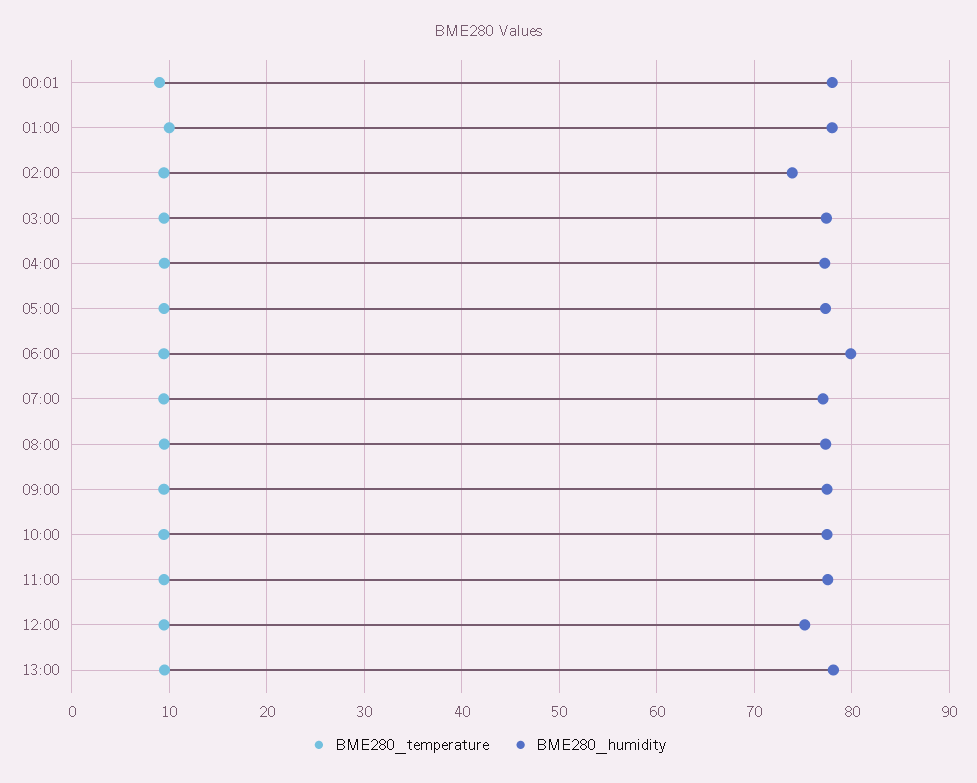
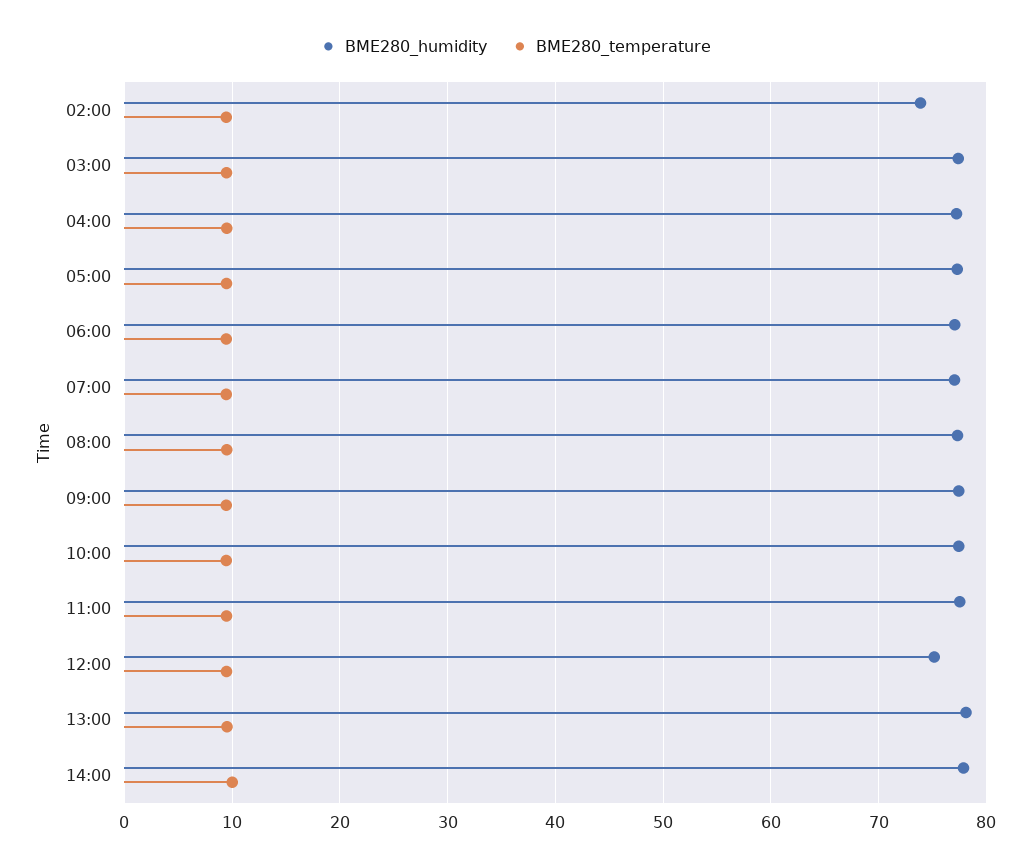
BME280_temperature, 00:01: 9 -> none
BME280_humidity, 00:01: 78 -> none
BME280_temperature, 01:00: 10 -> none
BME280_humidity, 01:00: 78 -> none
BME280_humidity, 06:00: 80 -> 77
BME280_humidity, 14:00: none -> 78
BME280_temperature, 14:00: none -> 10

